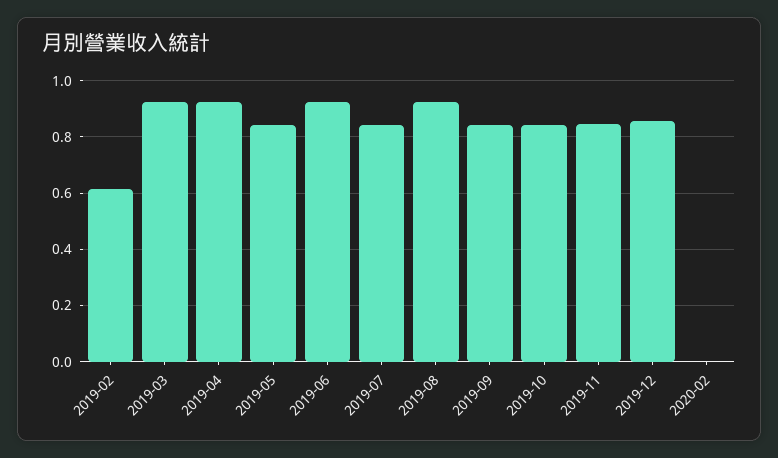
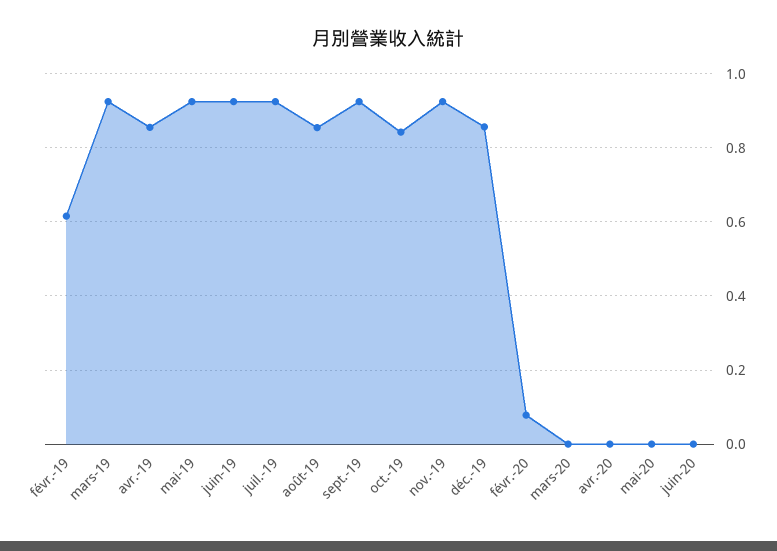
2019-04: 0.925 -> 0.86
2019-05: 0.85 -> 0.92
2019-07: 0.85 -> 0.92
2019-08: 0.925 -> 0.86
2019-09: 0.85 -> 0.92
2019-11: 0.85 -> 0.92
2020-02: 0 -> 0.08
mars-20: none -> 0
avr.-20: none -> 0
mai-20: none -> 0
juin-20: none -> 0

